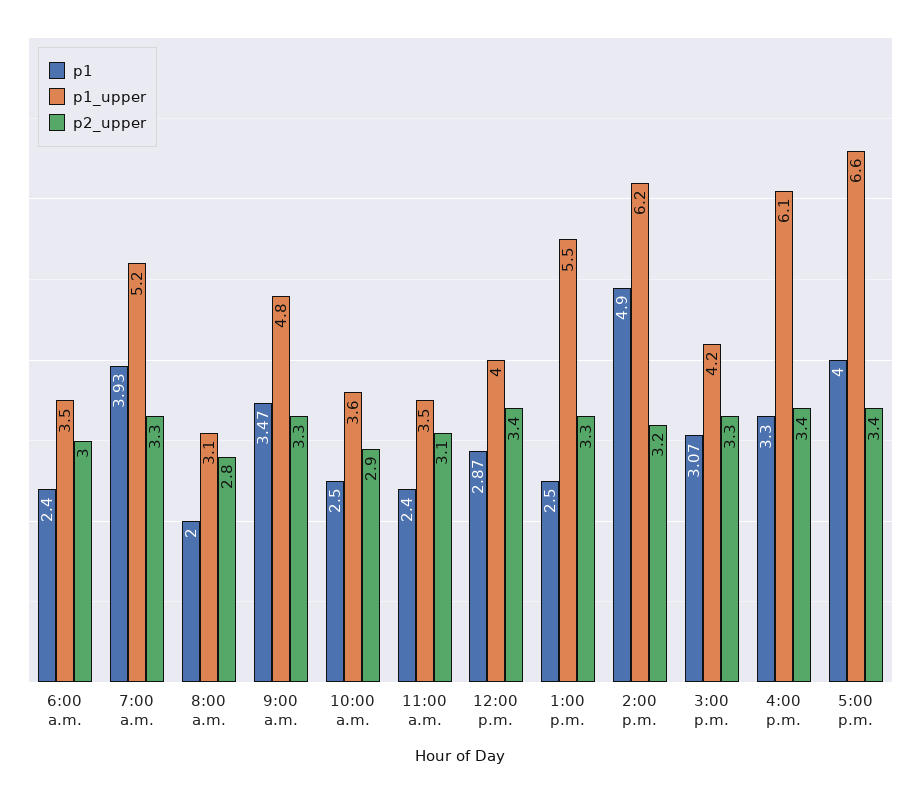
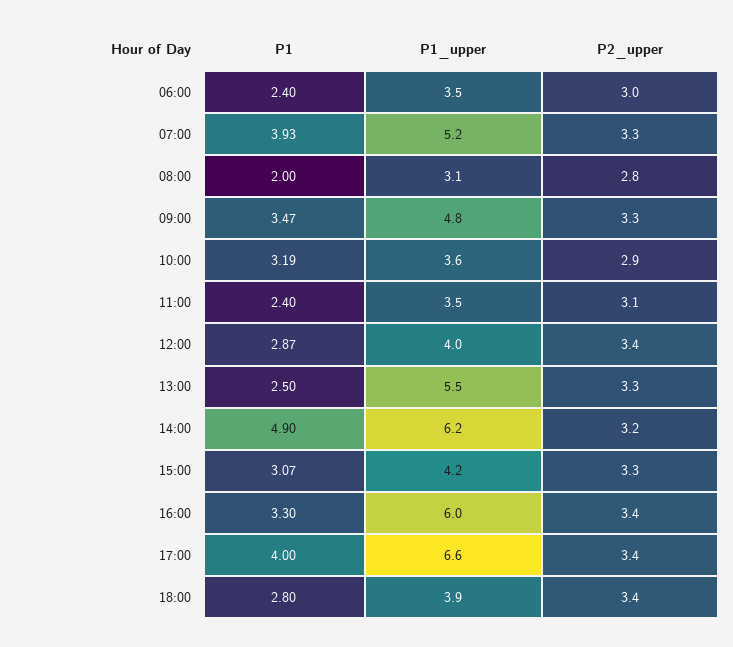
p1, 10:00 a.m.: 2.5 -> 3.19
p1_upper, 4:00 p.m.: 6.1 -> 6
p1, 18:00: none -> 2.8
p1_upper, 18:00: none -> 3.9
p2_upper, 18:00: none -> 3.4

